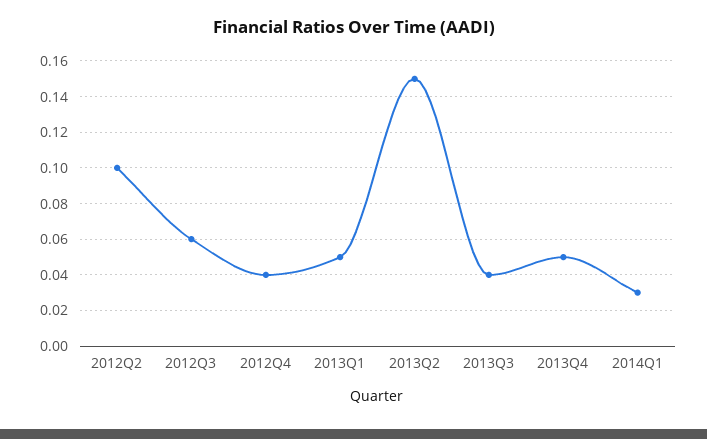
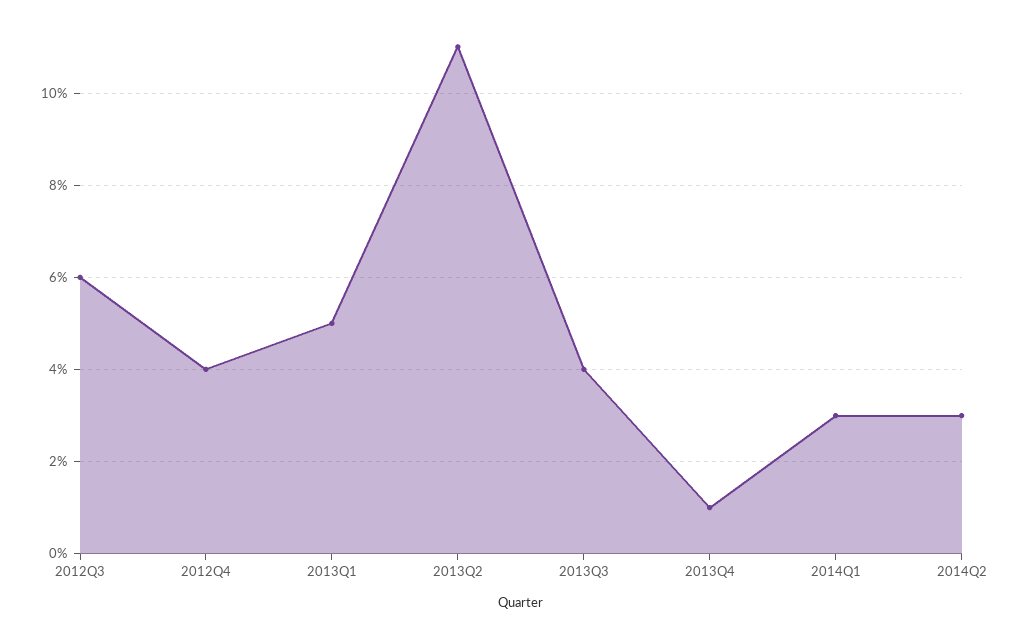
2012Q2: 0.1 -> none
2013Q2: 0.15 -> 0.11
2013Q4: 0.05 -> 0.01
2014Q2: none -> 0.03

